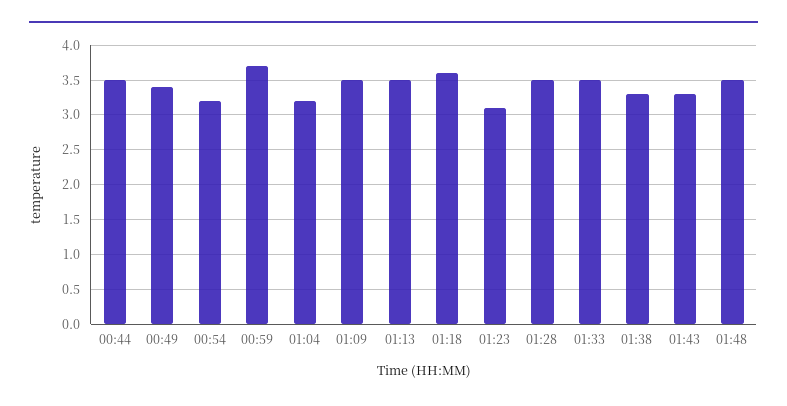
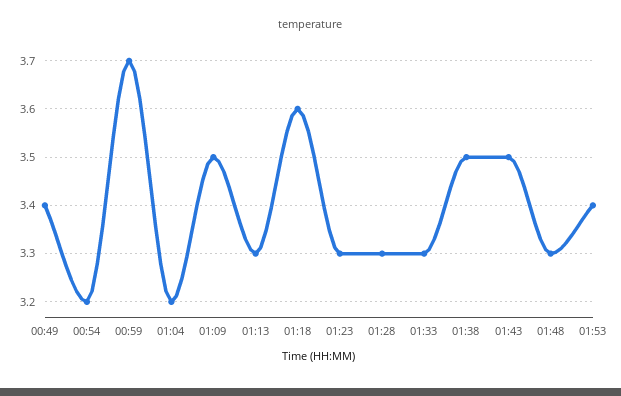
00:44: 3.5 -> none
01:13: 3.5 -> 3.3
01:23: 3.1 -> 3.3
01:28: 3.5 -> 3.3
01:33: 3.5 -> 3.3
01:38: 3.3 -> 3.5
01:43: 3.3 -> 3.5
01:48: 3.5 -> 3.3
01:53: none -> 3.4

